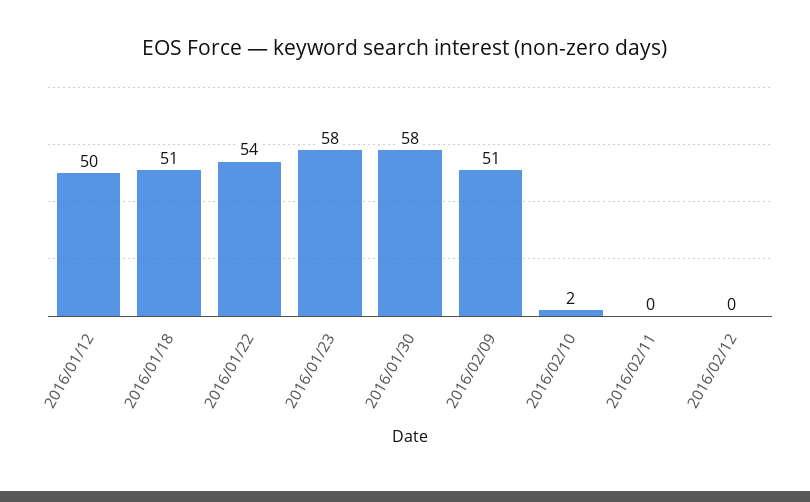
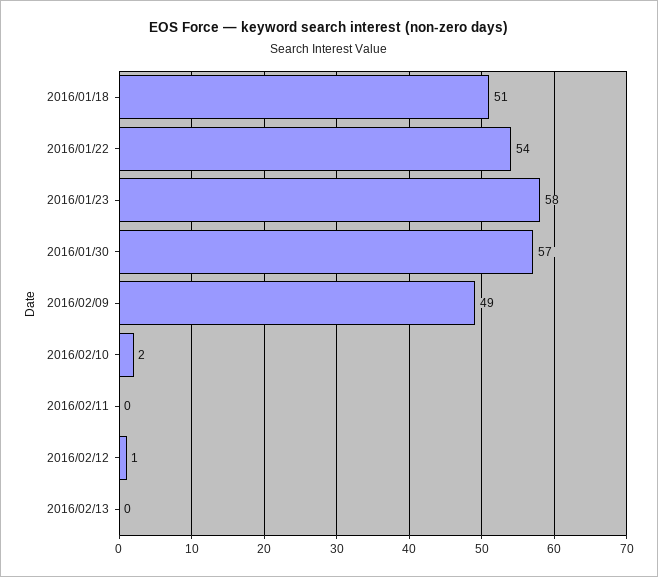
2016/01/12: 50 -> none
2016/01/30: 58 -> 57
2016/02/09: 51 -> 49
2016/02/12: 0 -> 1
2016/02/13: none -> 0

